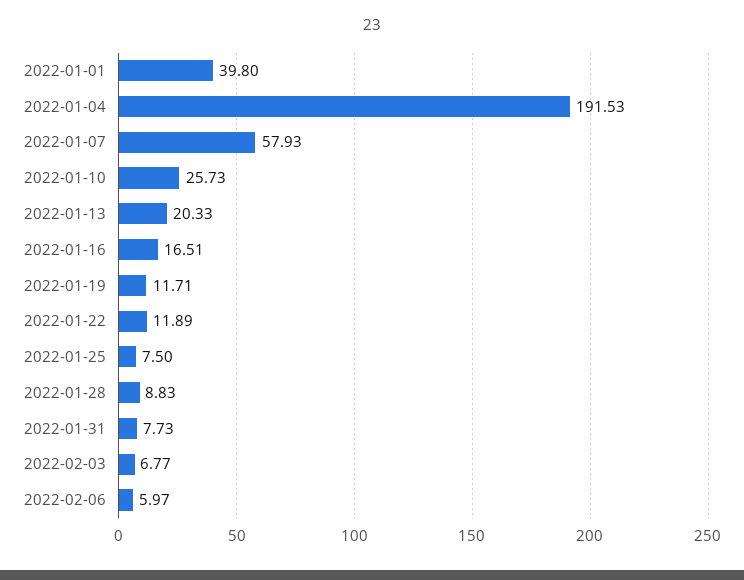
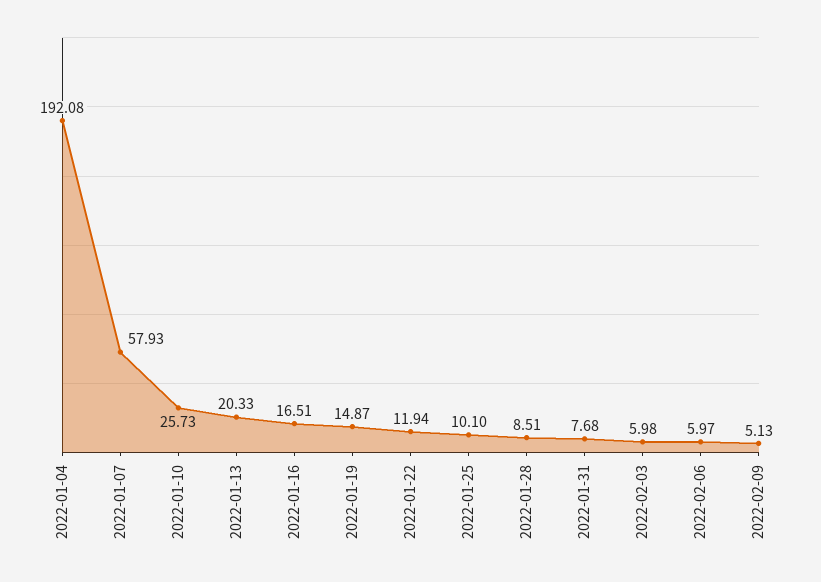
2022-01-01: 39.8 -> none
2022-01-04: 191.53 -> 192.08
2022-01-19: 11.71 -> 14.87
2022-01-22: 11.89 -> 11.94
2022-01-25: 7.5 -> 10.1
2022-01-28: 8.83 -> 8.51
2022-01-31: 7.73 -> 7.68
2022-02-03: 6.77 -> 5.98
2022-02-09: none -> 5.13

